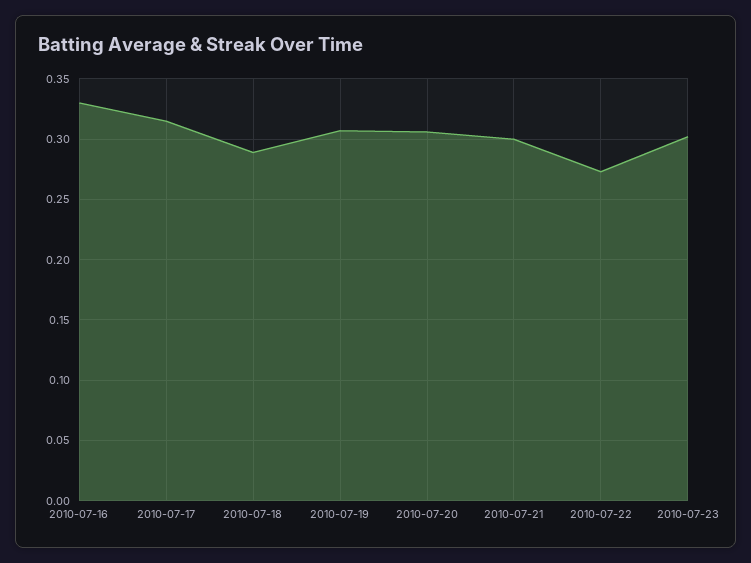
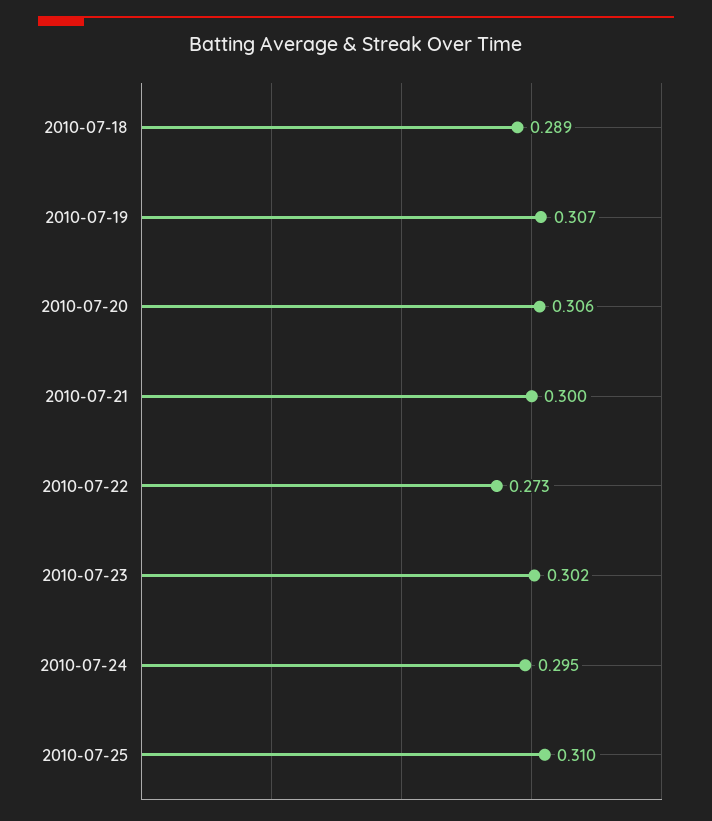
2010-07-16: 0.33 -> none
2010-07-17: 0.315 -> none
2010-07-24: none -> 0.295
2010-07-25: none -> 0.31

